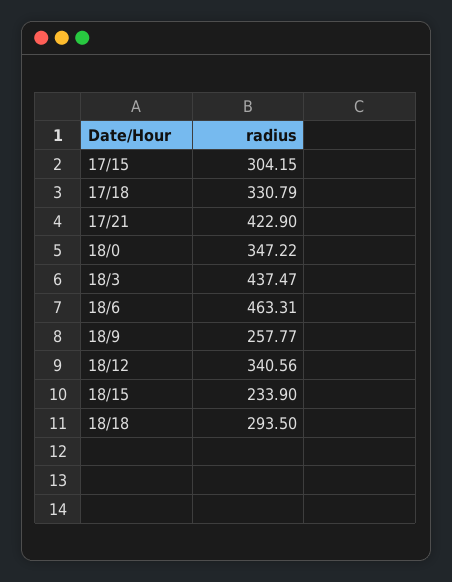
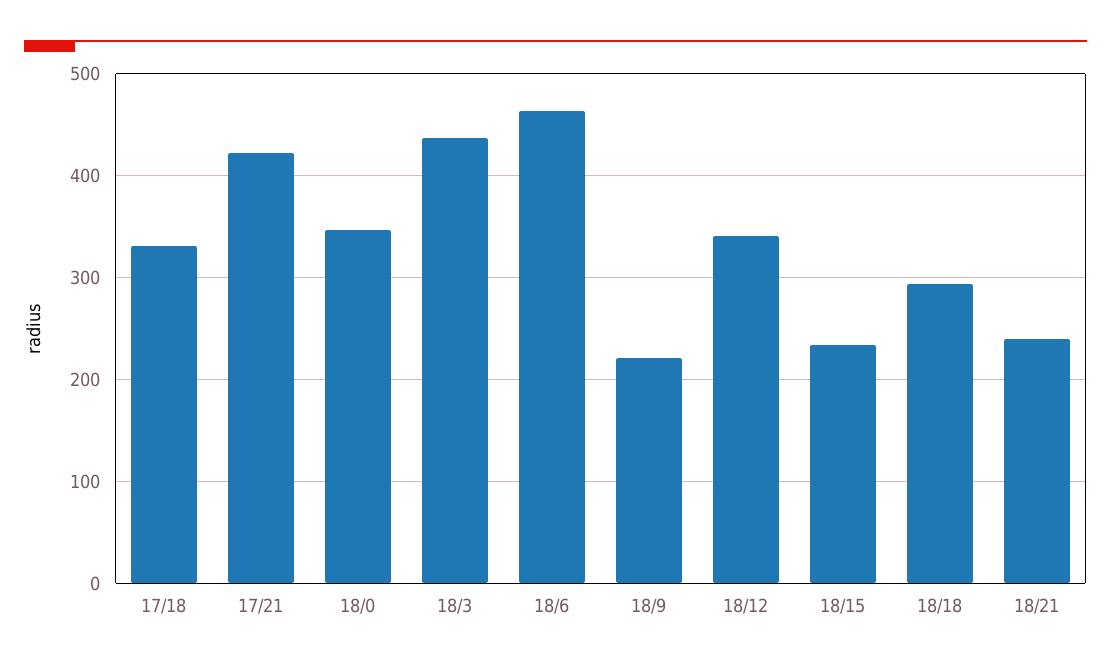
17/15: 304.15 -> none
18/9: 257.77 -> 220
18/21: none -> 240

